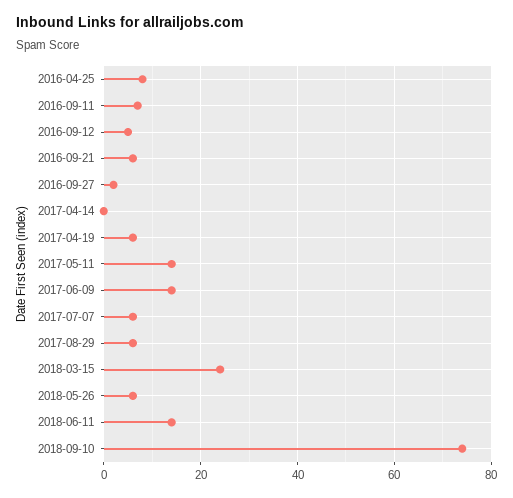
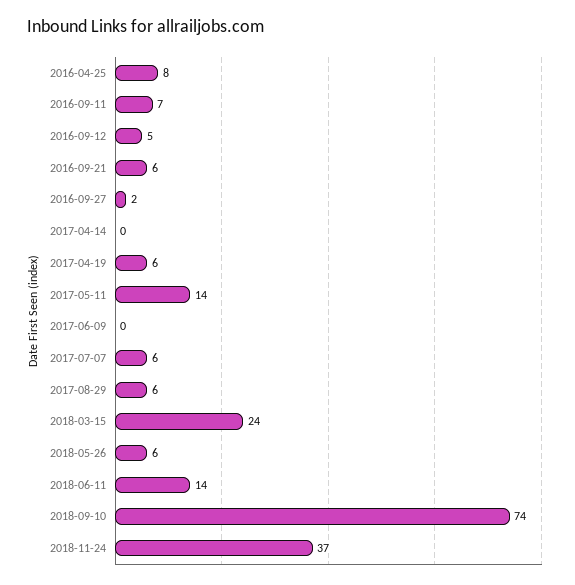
2017-06-09: 15 -> 0
2018-11-24: none -> 37

